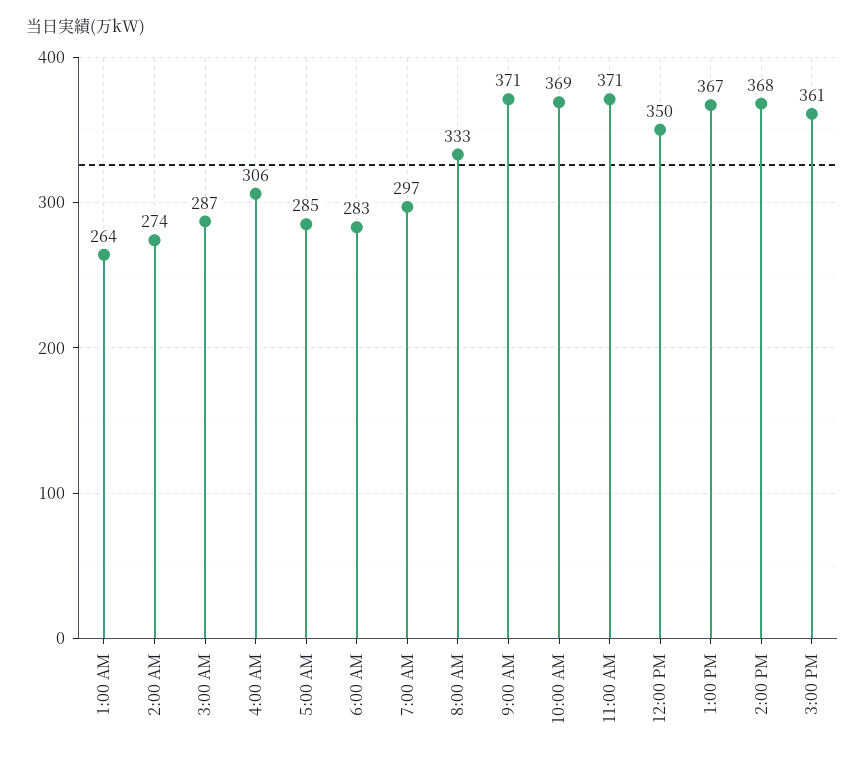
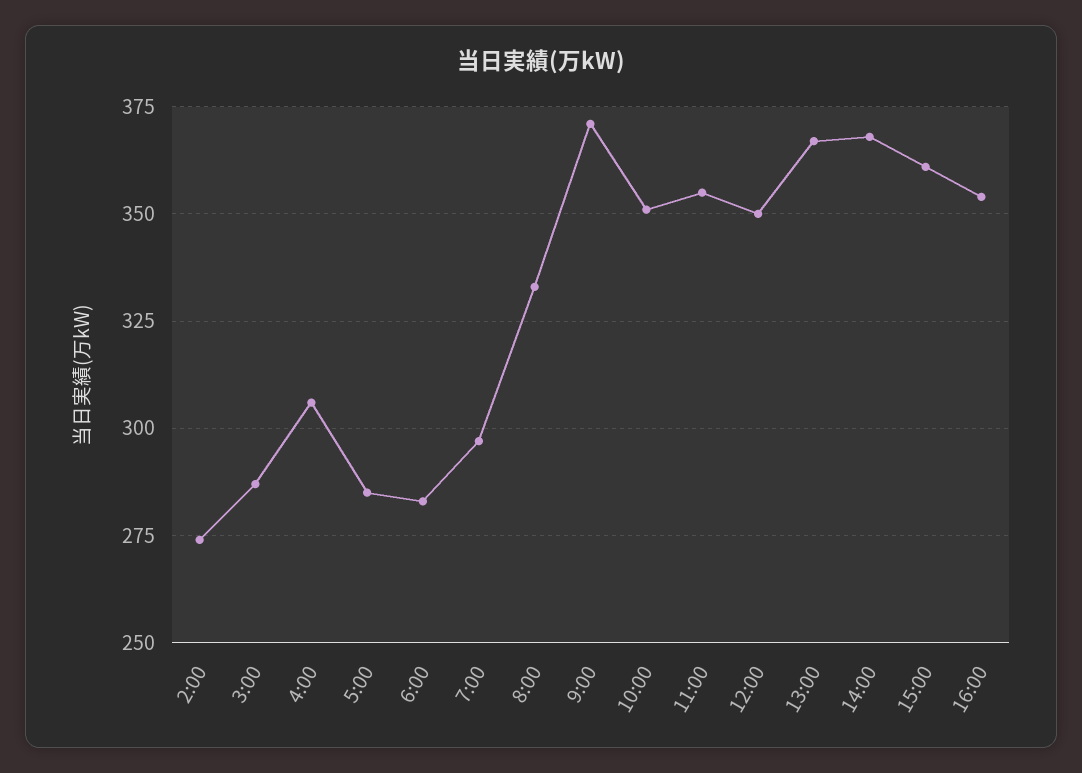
1:00 AM: 264 -> none
10:00 AM: 369 -> 350
11:00 AM: 371 -> 355
16:00: none -> 355

